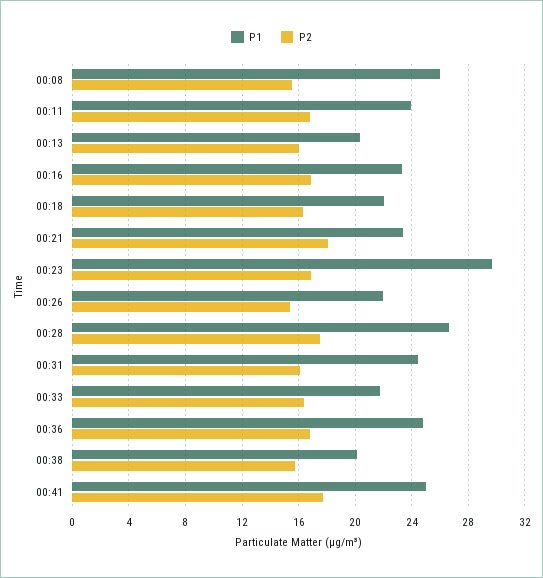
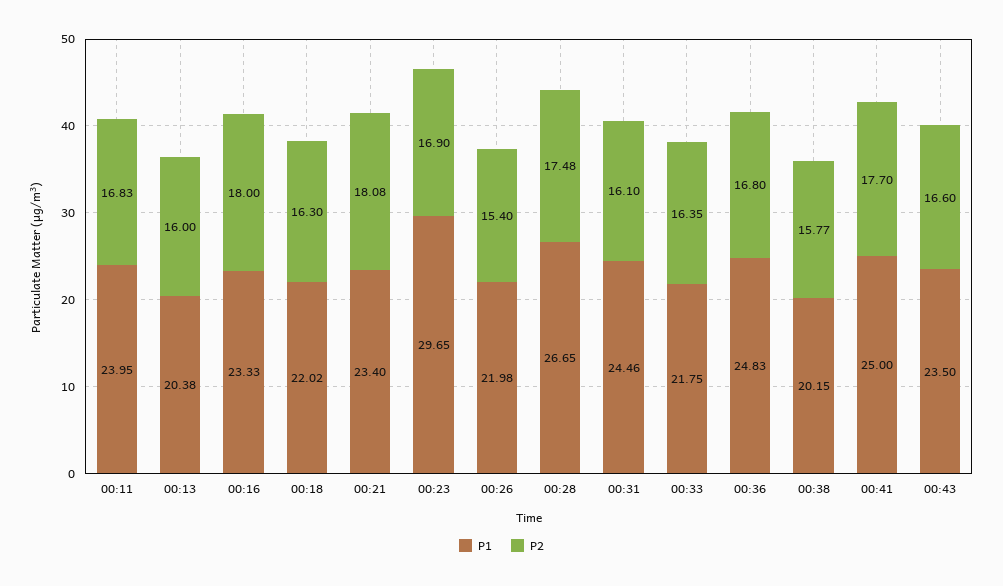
P1, 00:08: 26 -> none
P2, 00:08: 15.5 -> none
P2, 00:16: 17 -> 18
P1, 00:43: none -> 23.5
P2, 00:43: none -> 16.6

